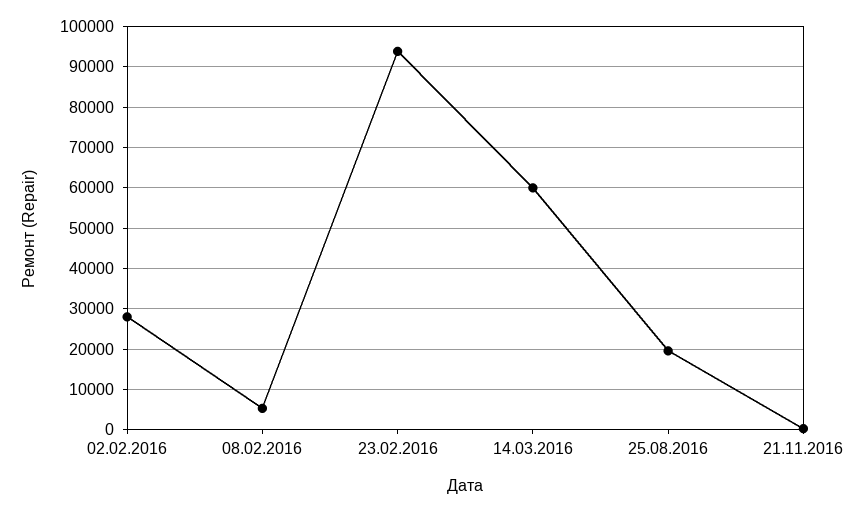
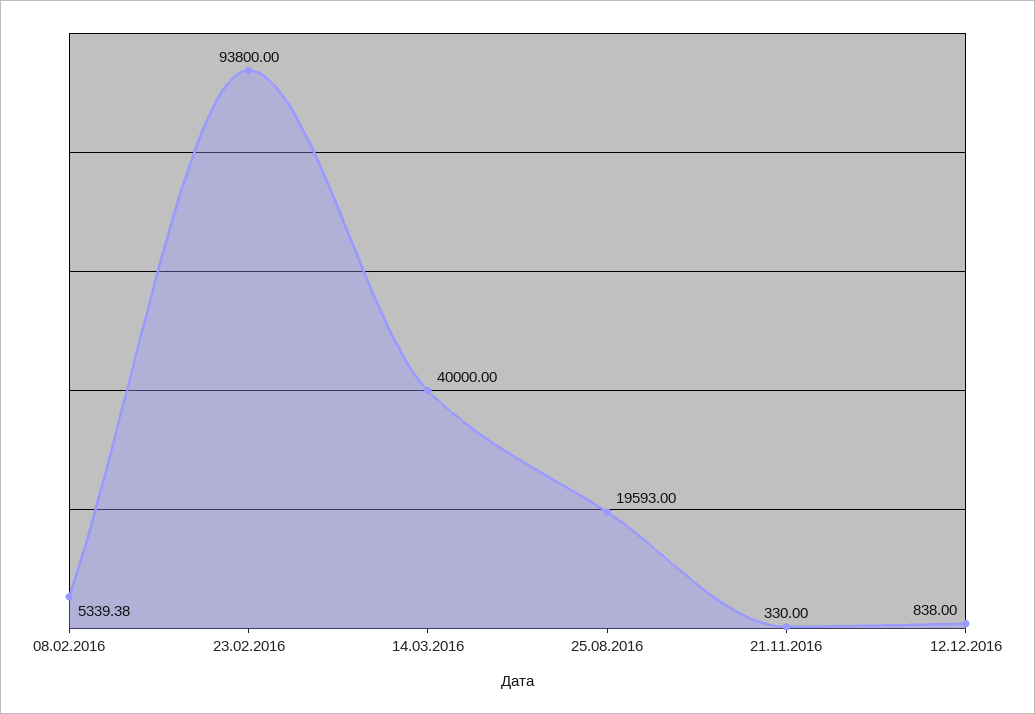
02.02.2016: 28000 -> none
14.03.2016: 60000 -> 40000
12.12.2016: none -> 838

